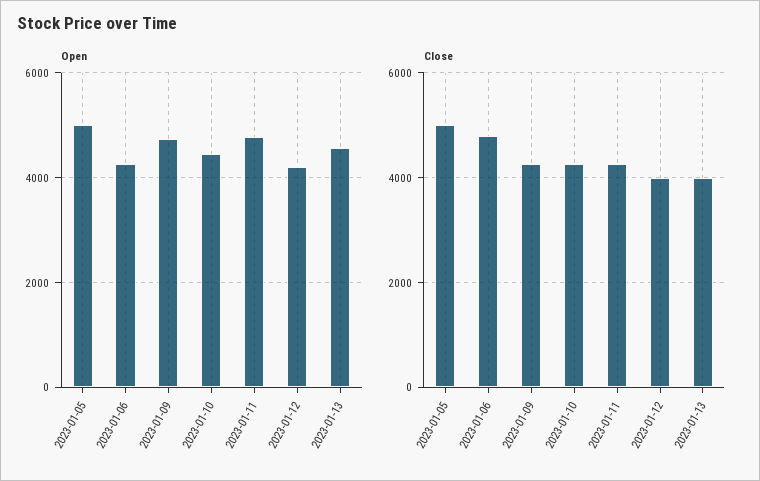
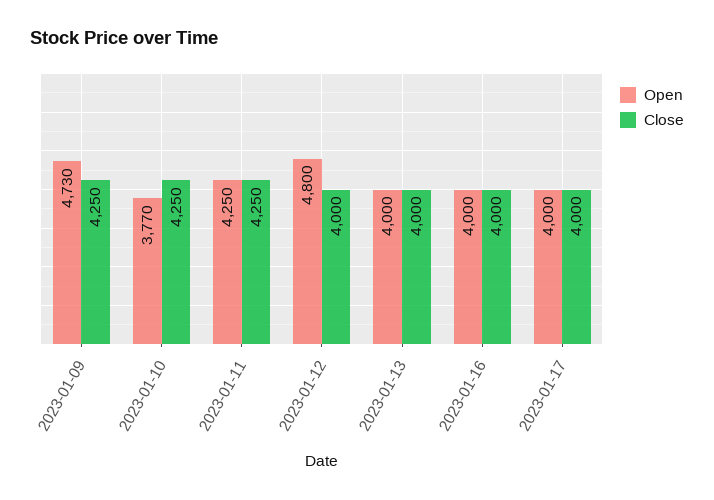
Open, 2023-01-05: 5000 -> none
Open, 2023-01-06: 4200 -> none
Open, 2023-01-10: 4400 -> 3770
Open, 2023-01-11: 4800 -> 4250
Open, 2023-01-12: 4200 -> 4800
Open, 2023-01-13: 4600 -> 4000
Close, 2023-01-05: 5000 -> none
Close, 2023-01-06: 4800 -> none
Open, 2023-01-16: none -> 4000
Close, 2023-01-16: none -> 4000
Open, 2023-01-17: none -> 4000
Close, 2023-01-17: none -> 4000

